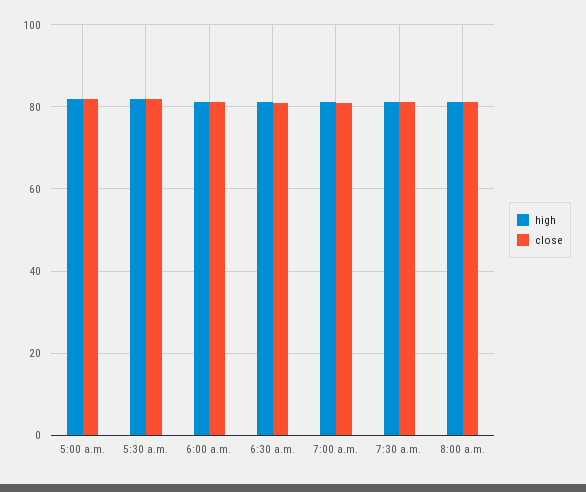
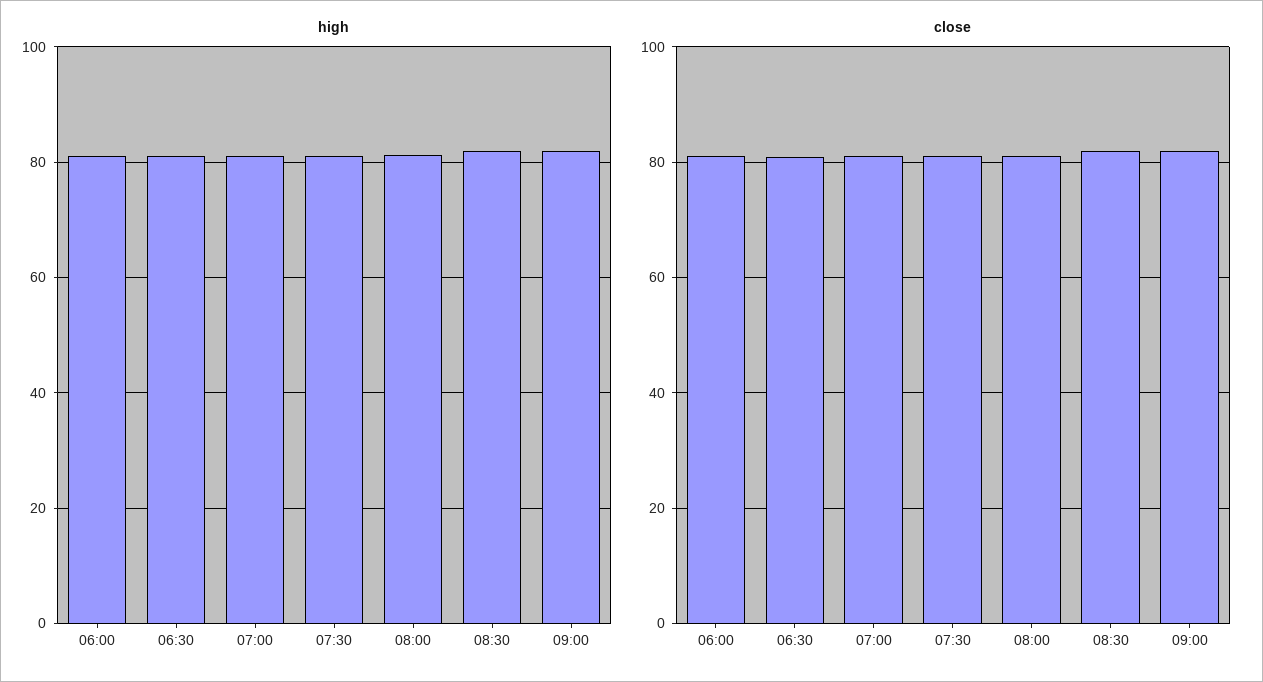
high, 5:00 a.m.: 82 -> none
close, 5:00 a.m.: 82 -> none
high, 5:30 a.m.: 82 -> none
close, 5:30 a.m.: 82 -> none
high, 08:30: none -> 82
high, 09:00: none -> 82
close, 08:30: none -> 82
close, 09:00: none -> 82

